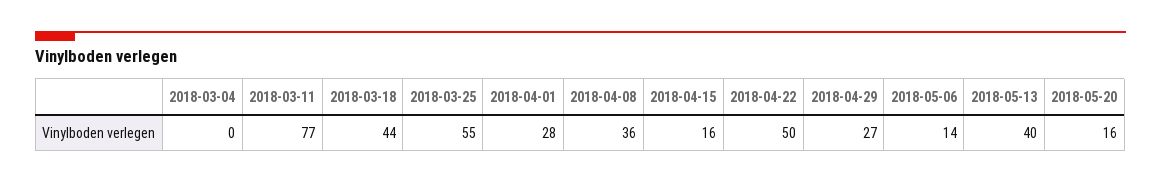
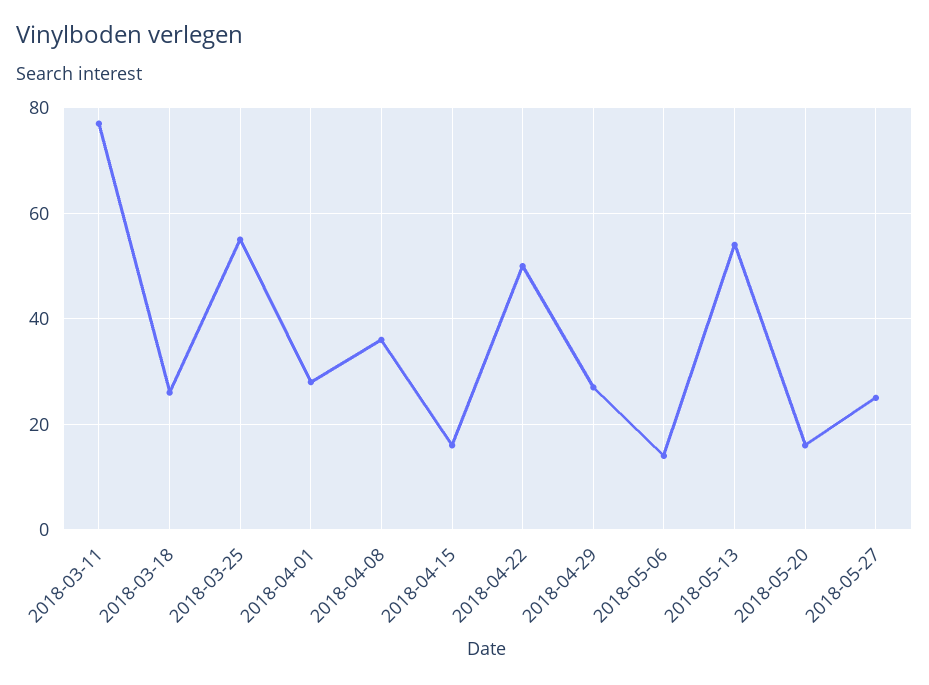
2018-03-04: 0 -> none
2018-03-18: 44 -> 25
2018-05-13: 40 -> 55
2018-05-27: none -> 25

